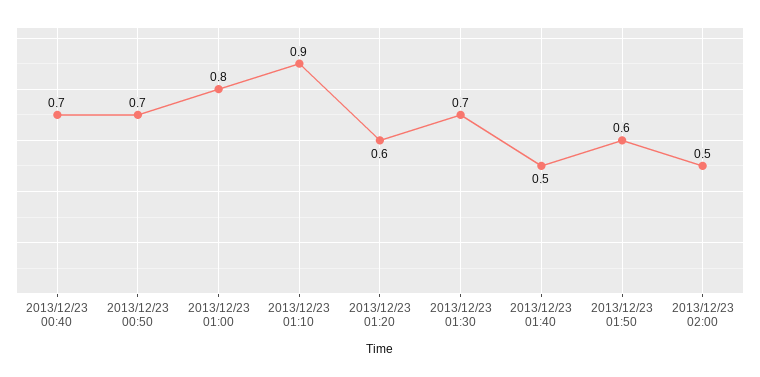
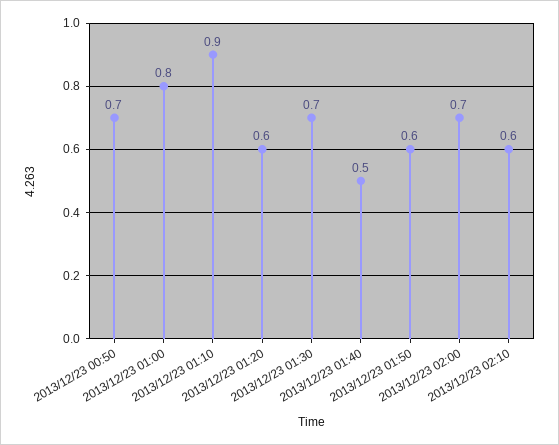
2013/12/23 00:40: 0.7 -> none
2013/12/23 02:00: 0.5 -> 0.7
2013/12/23 02:10: none -> 0.6

